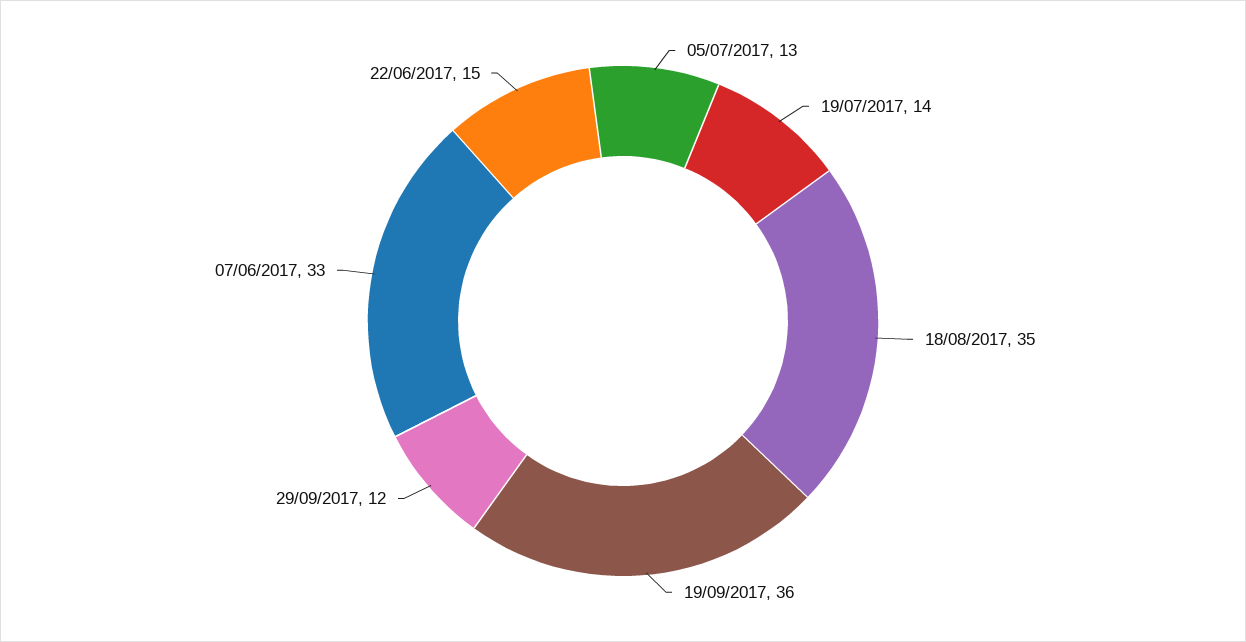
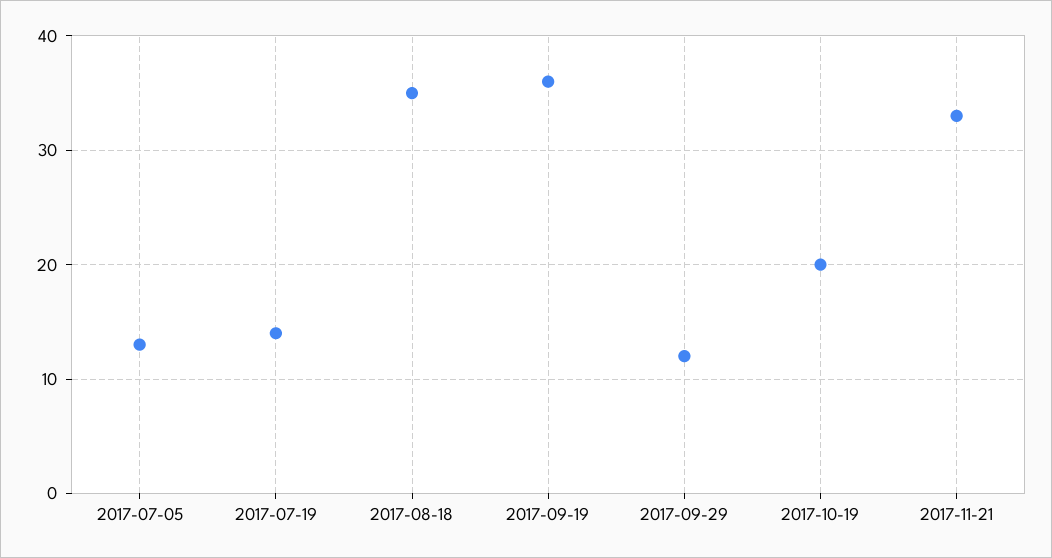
07/06/2017: 33 -> none
22/06/2017: 15 -> none
2017-10-19: none -> 20
2017-11-21: none -> 33

